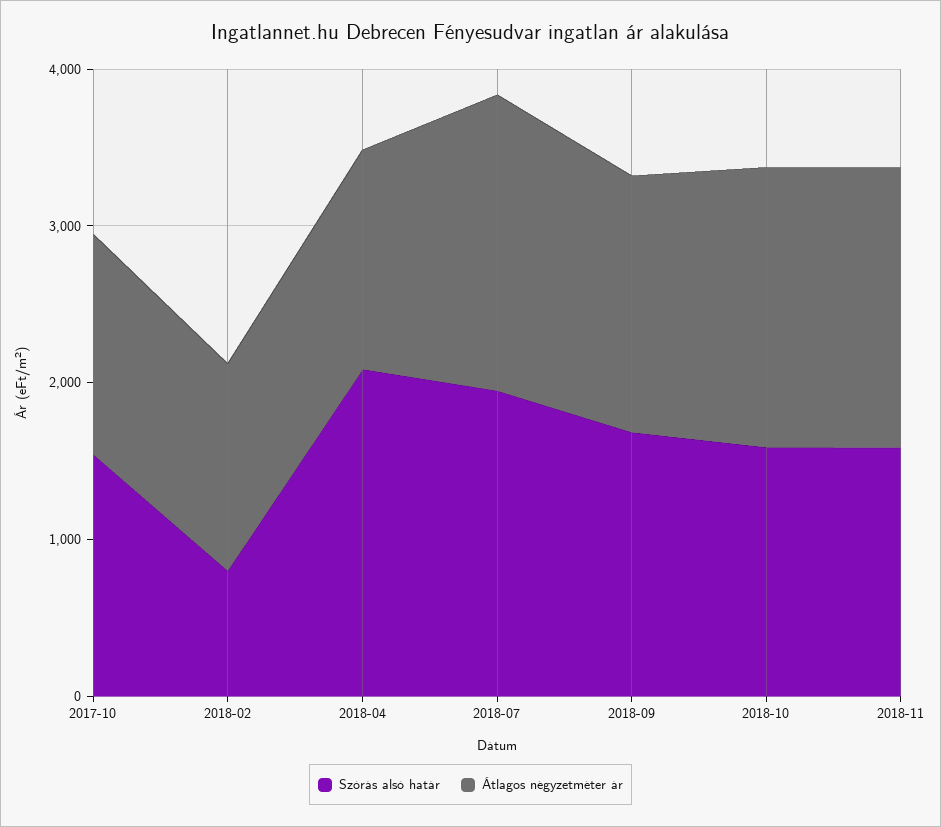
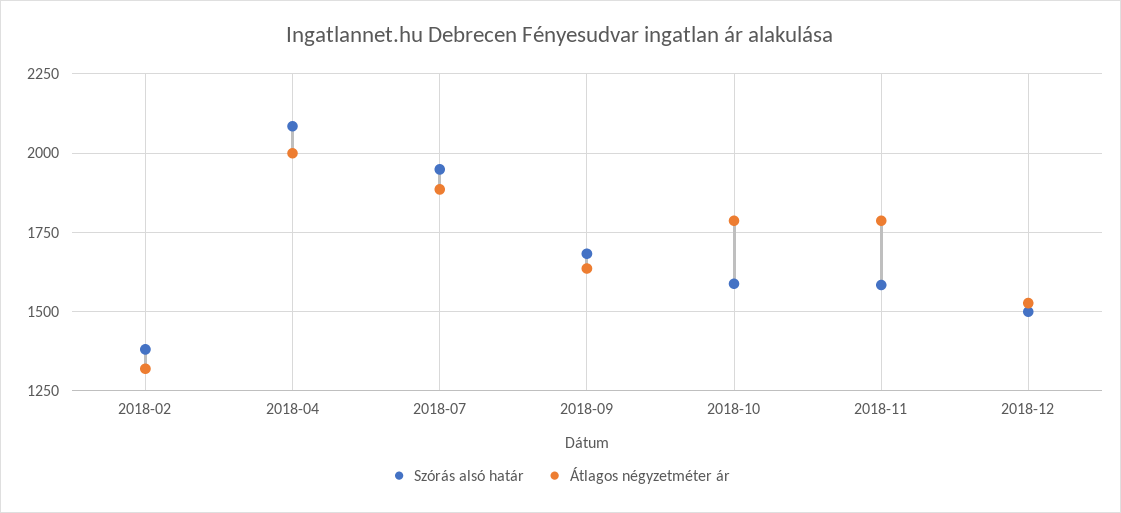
Szórás alsó határ, 2017-10: 1600 -> none
Átlagos négyzetméter ár, 2017-10: 1400 -> none
Szórás alsó határ, 2018-02: 800 -> 1375
Átlagos négyzetméter ár, 2018-04: 1400 -> 2000
Szórás alsó határ, 2018-12: none -> 1500
Átlagos négyzetméter ár, 2018-12: none -> 1525

